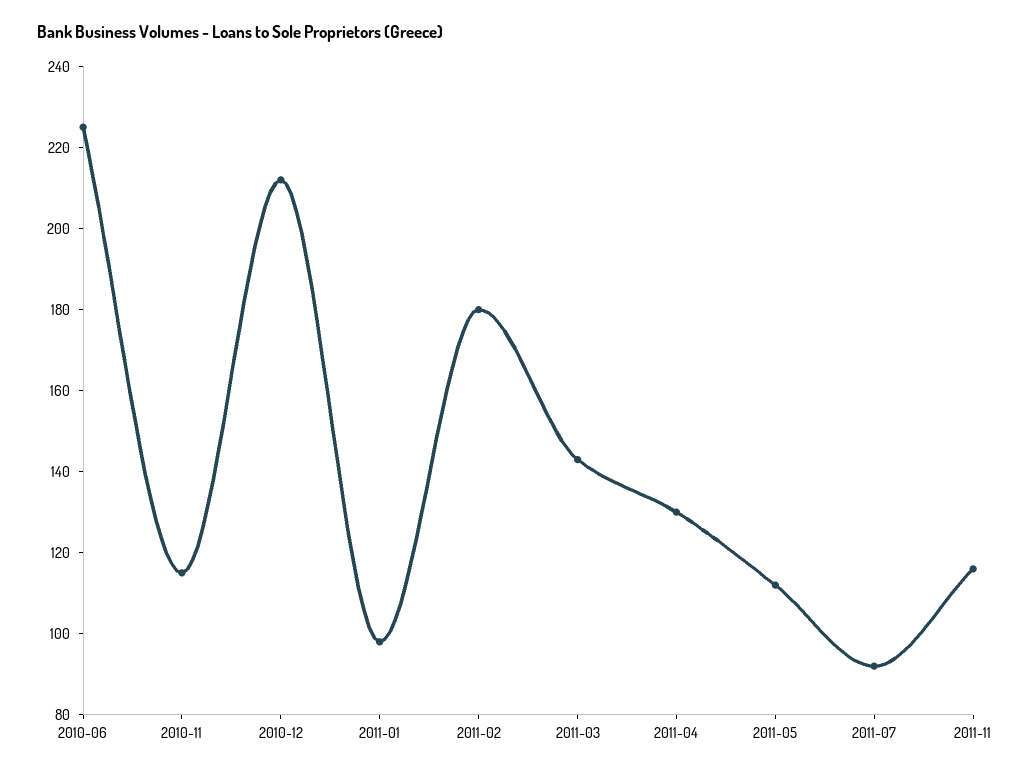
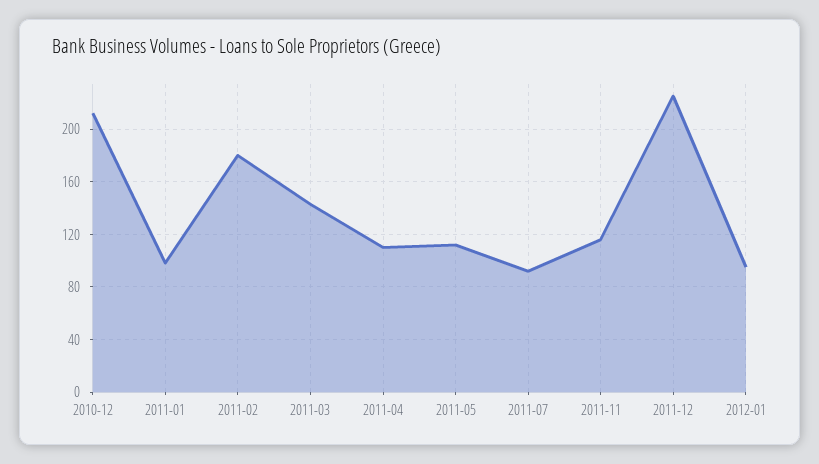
2010-06: 225 -> none
2010-11: 115 -> none
2011-04: 130 -> 110
2011-12: none -> 225
2012-01: none -> 95

